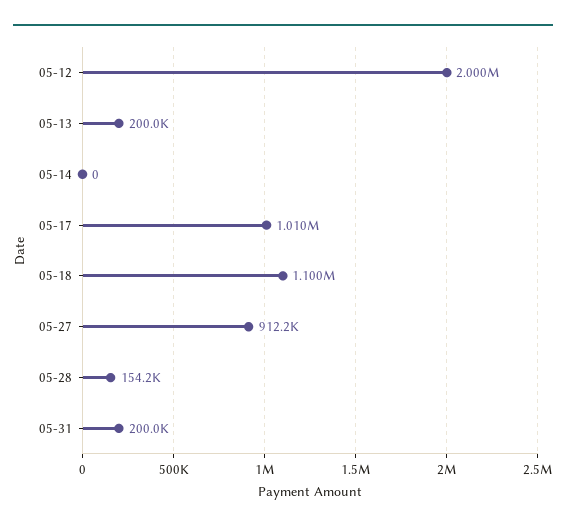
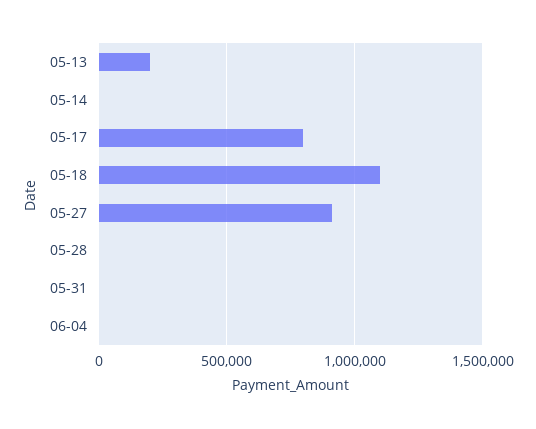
05-12: 2000000 -> none
05-17: 1010000 -> 800000
05-28: 154200 -> 0
05-31: 200000 -> 0
06-04: none -> 0

